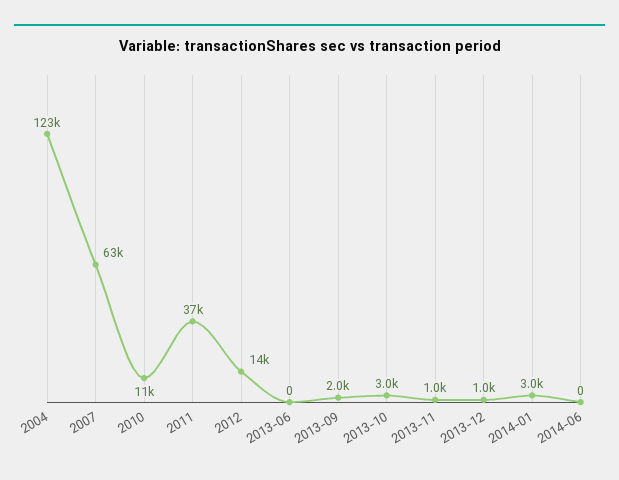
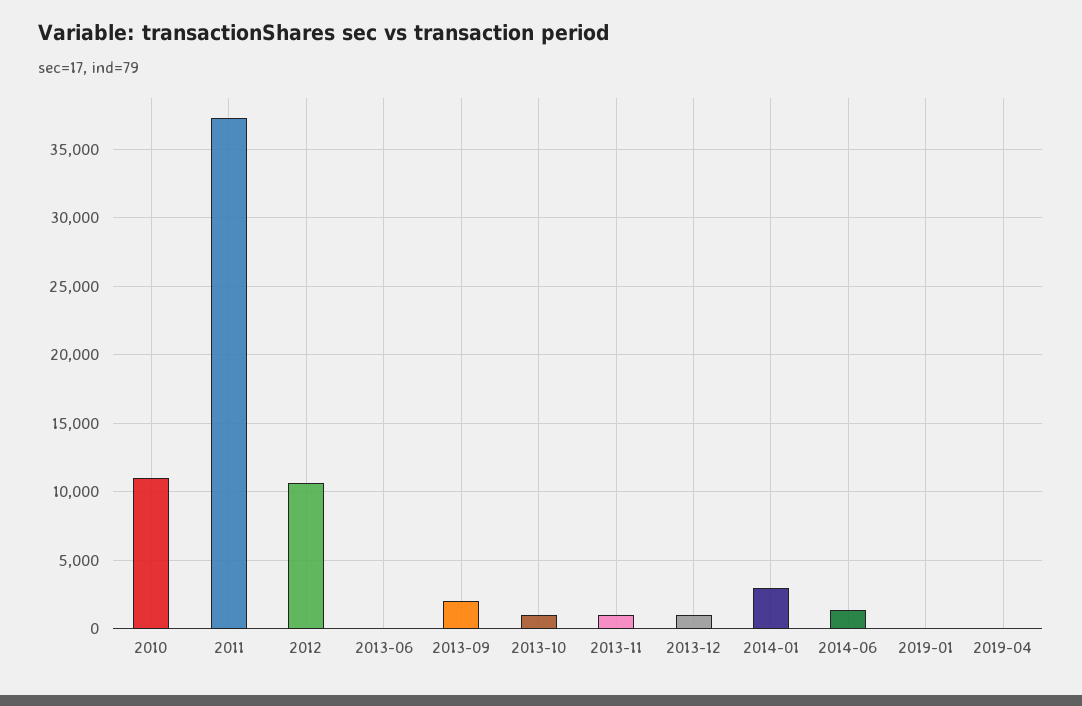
2004: 123000 -> none
2007: 63000 -> none
2012: 14000 -> 10500
2013-10: 3000 -> 1000
2014-06: 0 -> 1500
2019-01: none -> 0
2019-04: none -> 0

